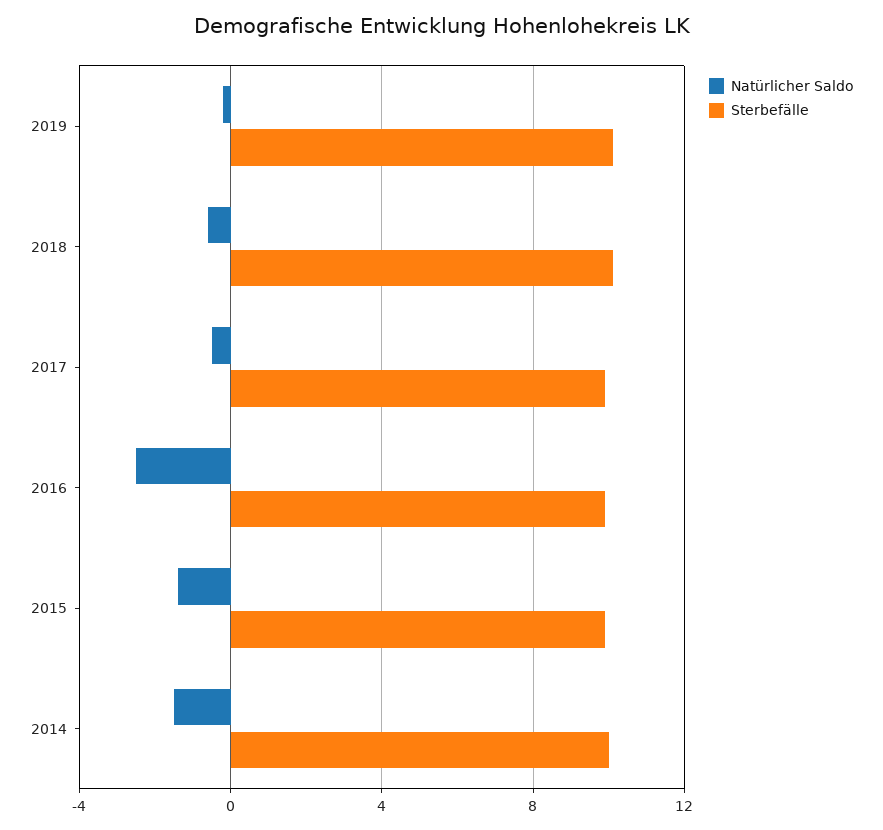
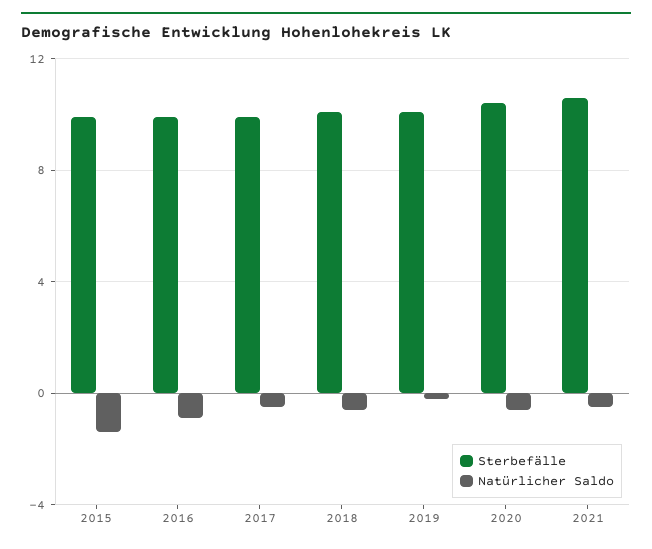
Natürlicher Saldo, 2016: -2.5 -> -1
Natürlicher Saldo, 2014: -1.5 -> none
Sterbefälle, 2014: 10 -> none
Sterbefälle, 2020: none -> 10.5
Natürlicher Saldo, 2020: none -> -0.5
Sterbefälle, 2021: none -> 10.5
Natürlicher Saldo, 2021: none -> -0.5

